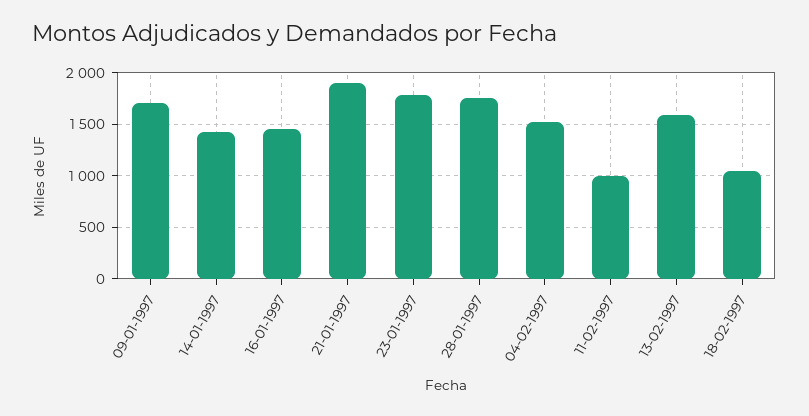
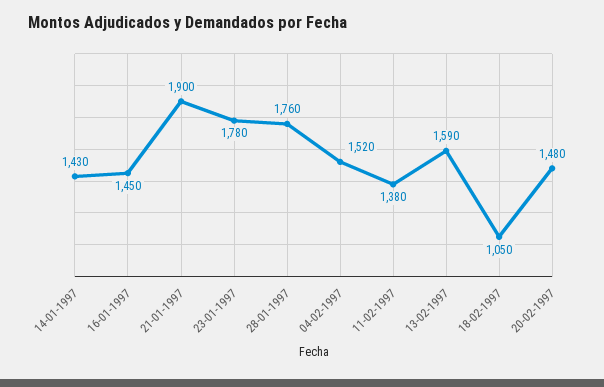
09-01-1997: 1700 -> none
11-02-1997: 1000 -> 1380
20-02-1997: none -> 1480

